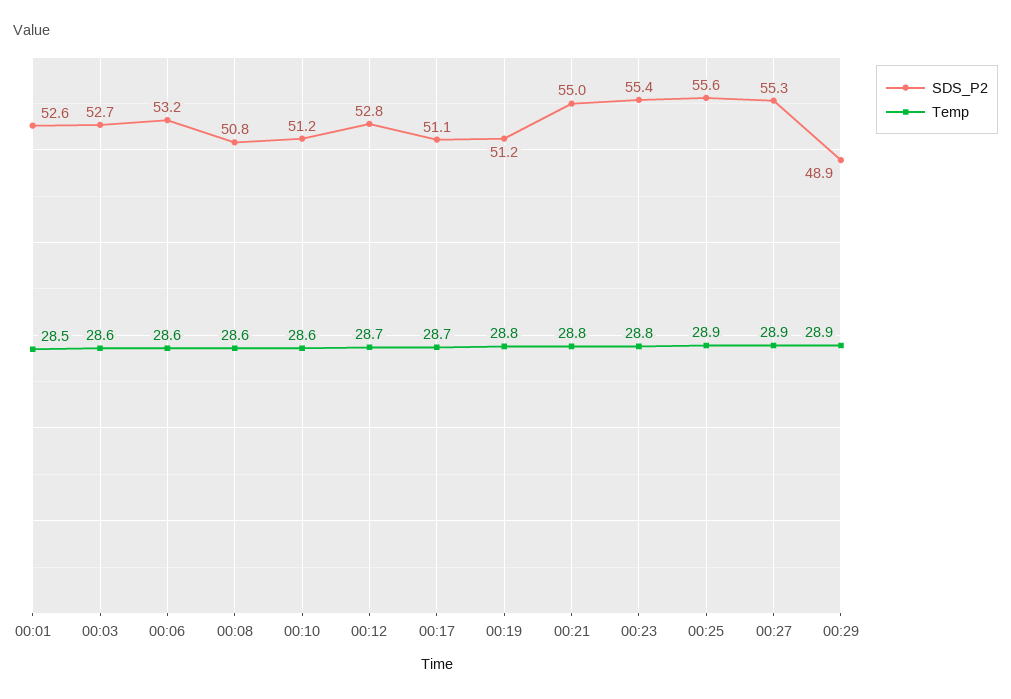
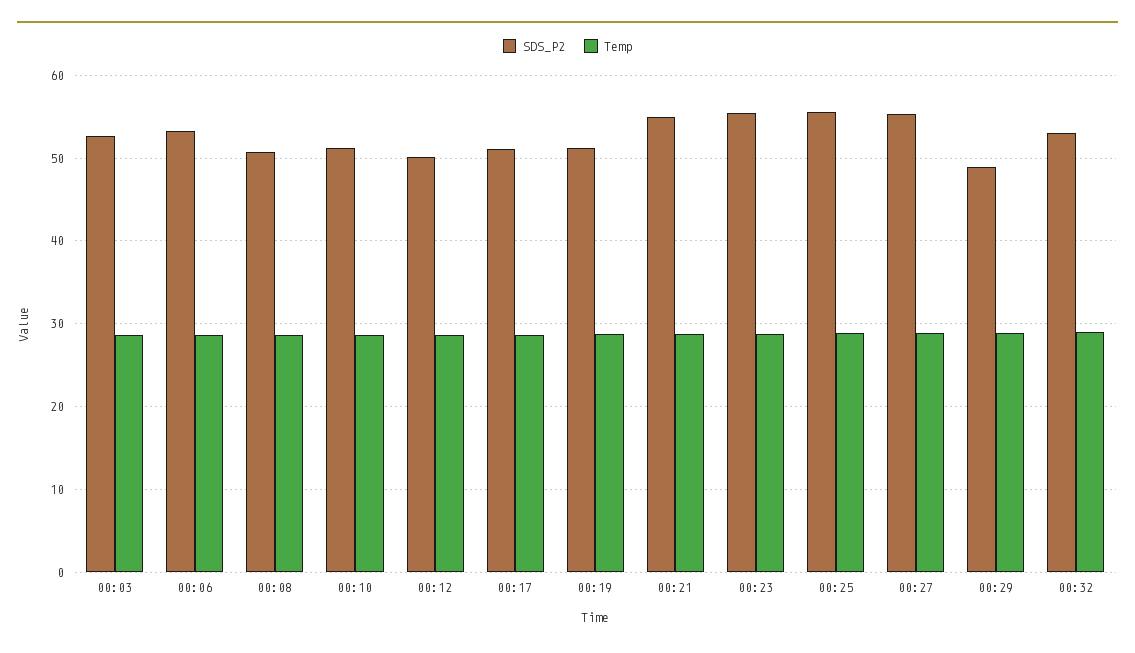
SDS_P2, 00:01: 52.6 -> none
Temp, 00:01: 28.5 -> none
SDS_P2, 00:12: 52.8 -> 50
SDS_P2, 00:32: none -> 53
Temp, 00:32: none -> 29

